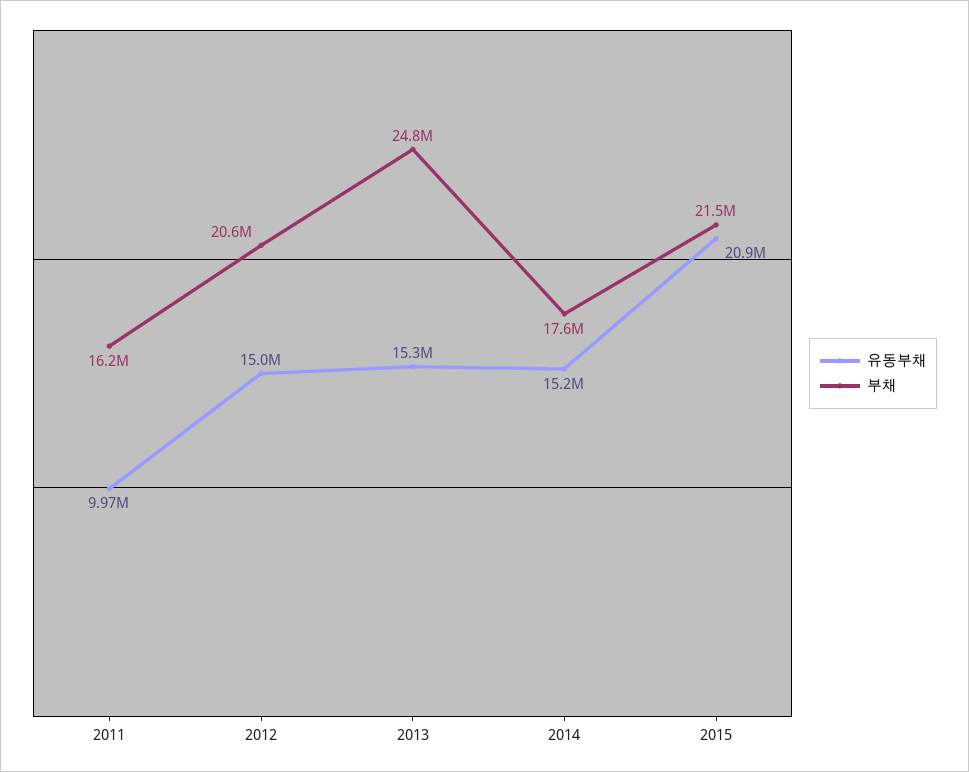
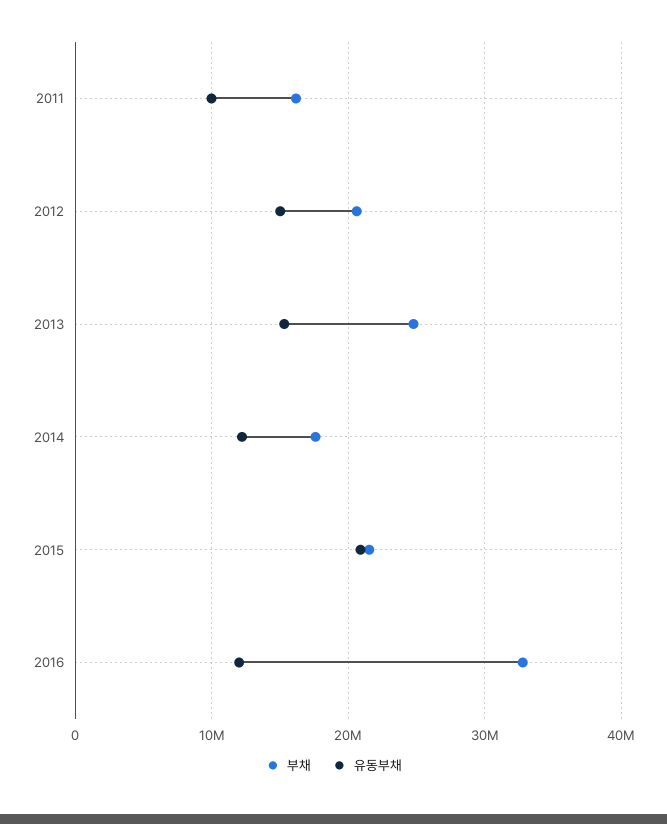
유동부채, 2014: 15200000 -> 12000000
부채, 2016: none -> 33000000
유동부채, 2016: none -> 12000000

